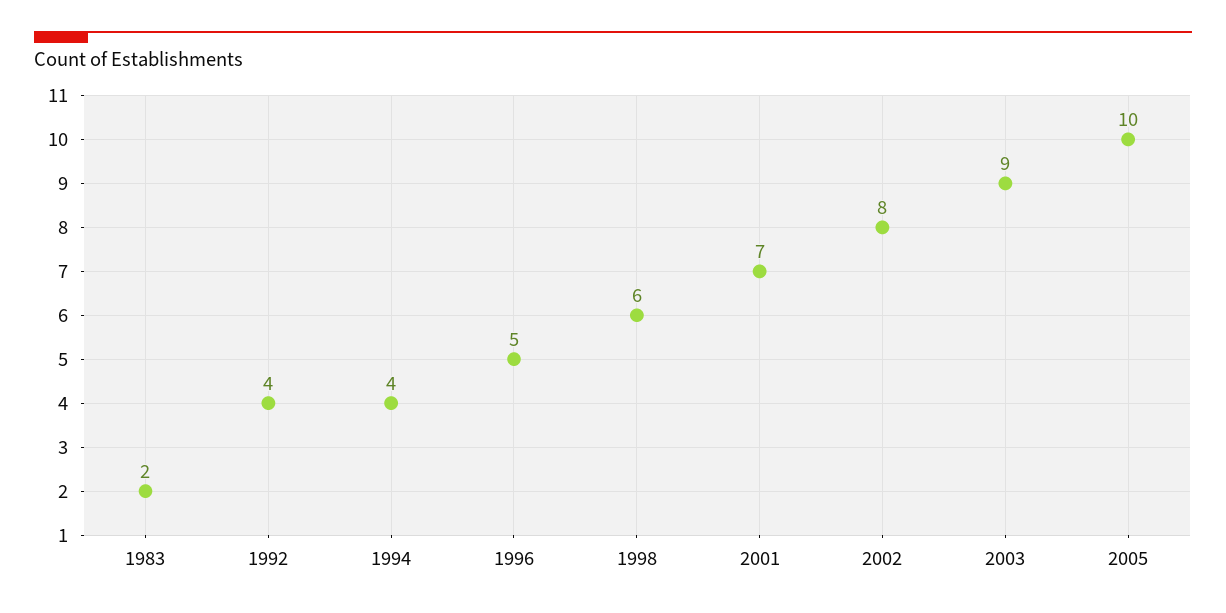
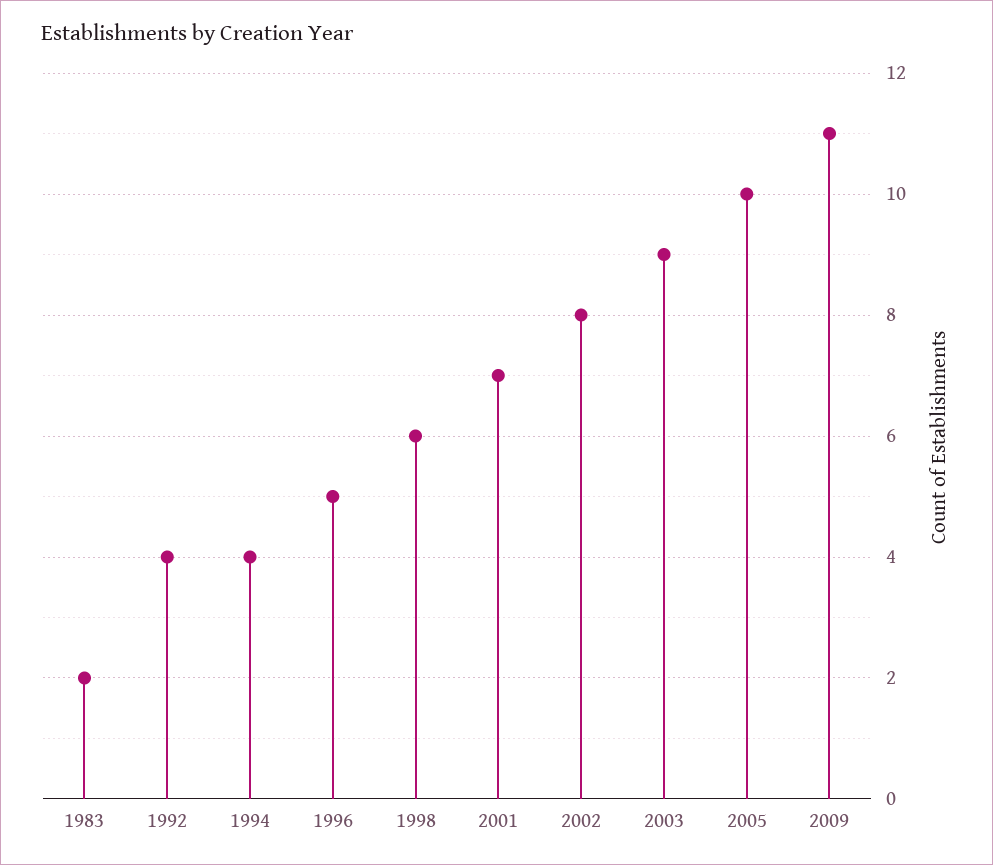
2009: none -> 11

